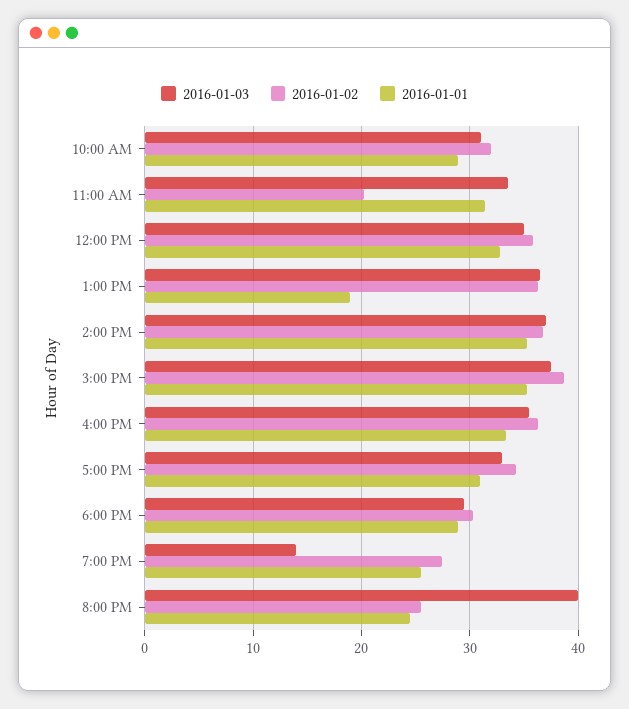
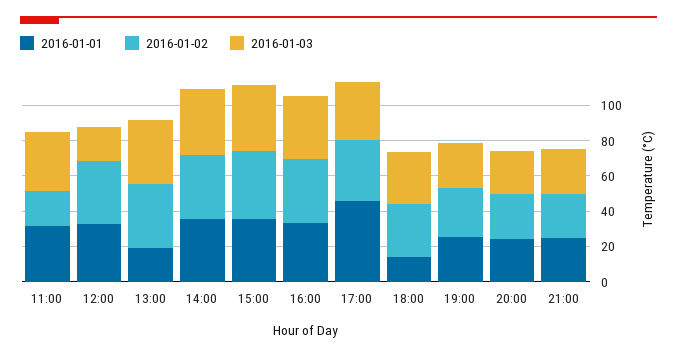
2016-01-03, 10:00 AM: 31 -> none
2016-01-02, 10:00 AM: 32 -> none
2016-01-01, 10:00 AM: 29 -> none
2016-01-03, 12:00 PM: 35 -> 20
2016-01-01, 5:00 PM: 31 -> 45
2016-01-01, 6:00 PM: 29 -> 15
2016-01-03, 7:00 PM: 14 -> 25
2016-01-03, 8:00 PM: 40 -> 25
2016-01-01, 21:00: none -> 25
2016-01-02, 21:00: none -> 25
2016-01-03, 21:00: none -> 25

